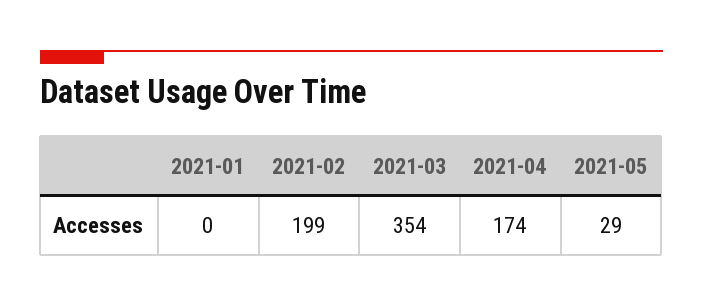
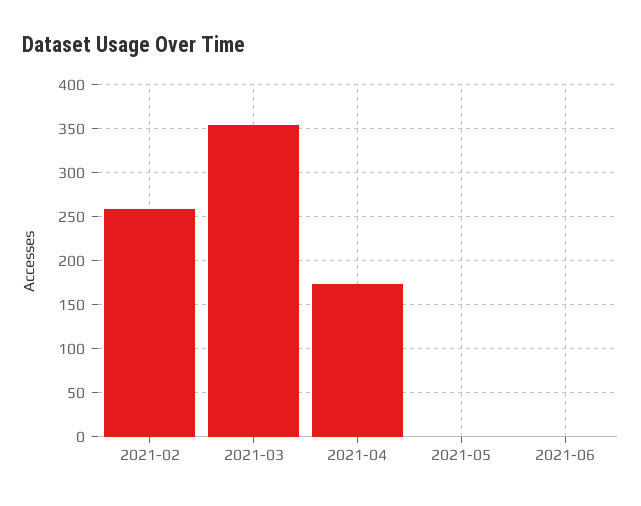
2021-01: 0 -> none
2021-02: 199 -> 260
2021-05: 29 -> 0
2021-06: none -> 0

